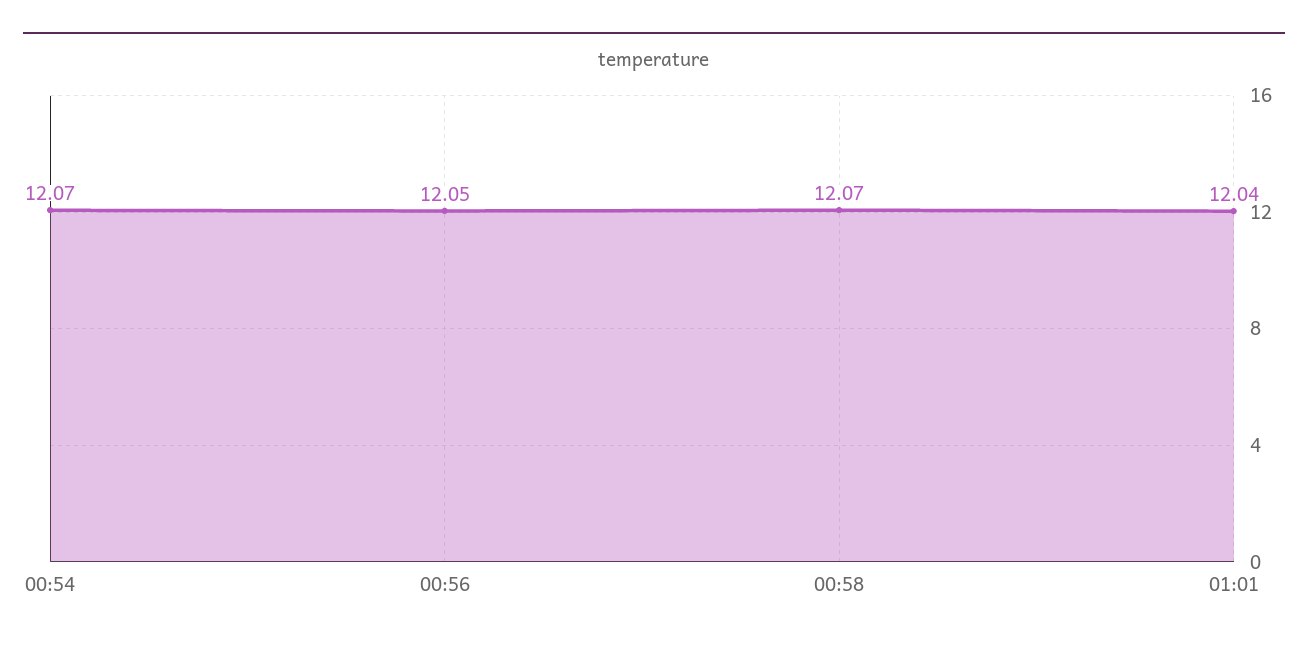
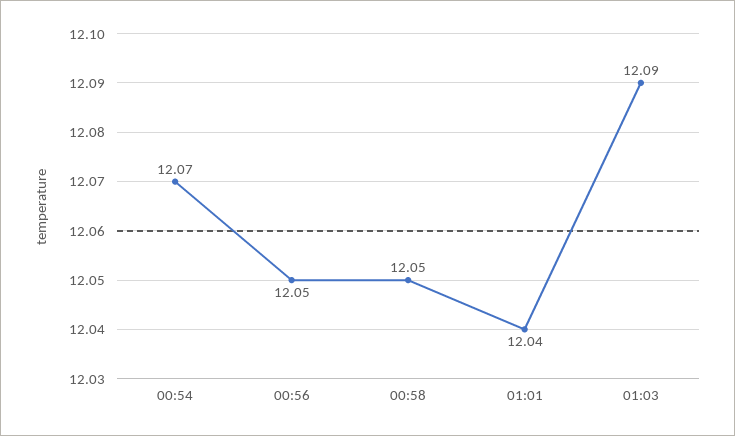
00:58: 12.07 -> 12.05
01:03: none -> 12.09

